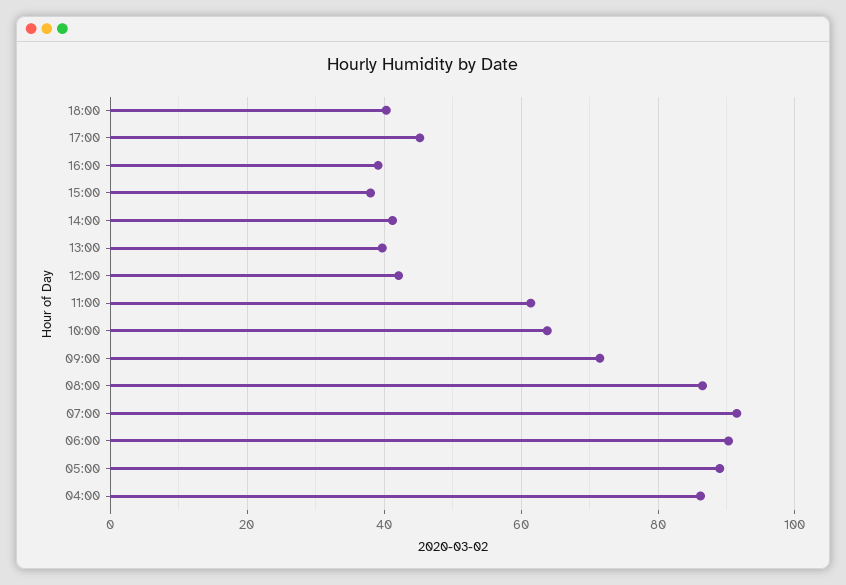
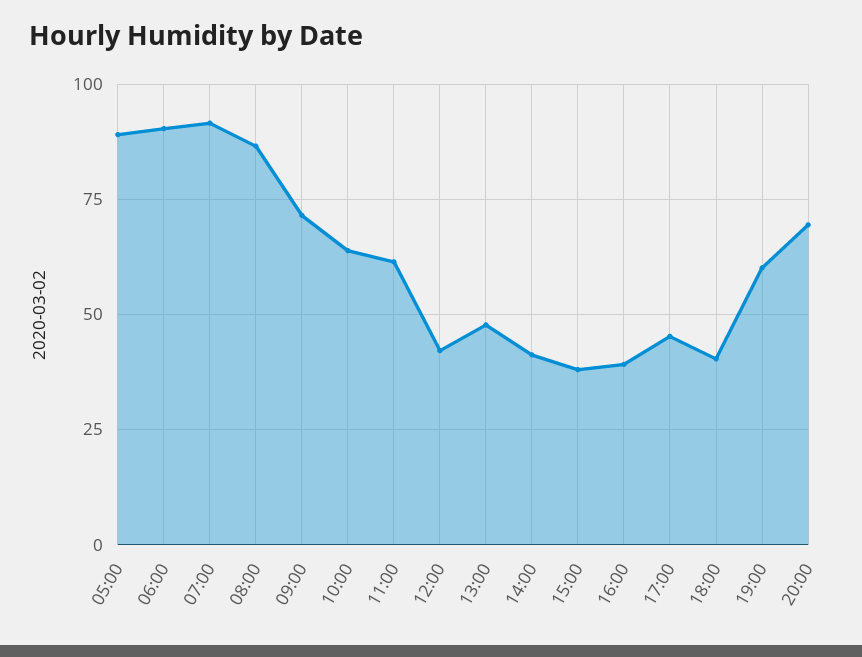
13:00: 40 -> 47.5
04:00: 86 -> none
19:00: none -> 60
20:00: none -> 70

